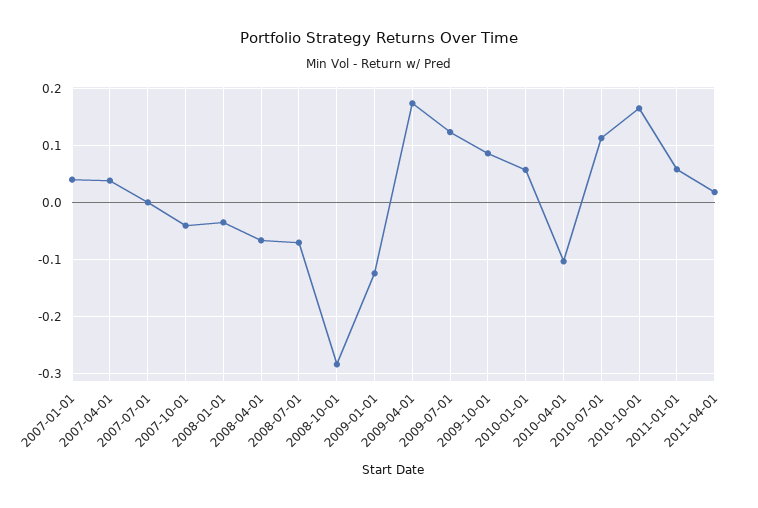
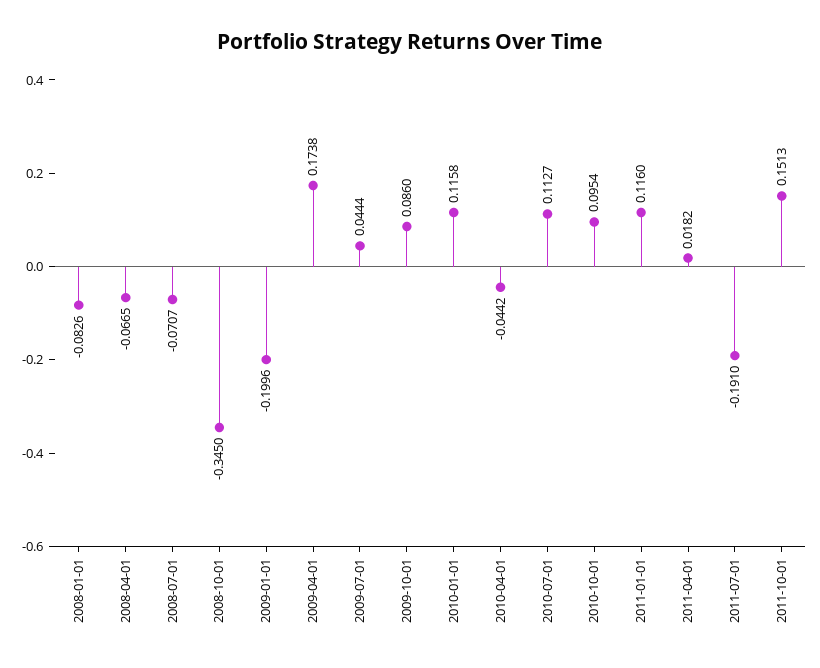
2007-01-01: 0.04 -> none
2007-04-01: 0.04 -> none
2007-07-01: 0 -> none
2007-10-01: -0.04 -> none
2008-01-01: -0.04 -> -0.0826
2008-10-01: -0.28 -> -0.345
2009-01-01: -0.12 -> -0.1996
2009-07-01: 0.12 -> 0.0444
2010-01-01: 0.06 -> 0.1158
2010-04-01: -0.1 -> -0.0442
2010-10-01: 0.16 -> 0.0954
2011-01-01: 0.06 -> 0.116
2011-07-01: none -> -0.191
2011-10-01: none -> 0.1513

